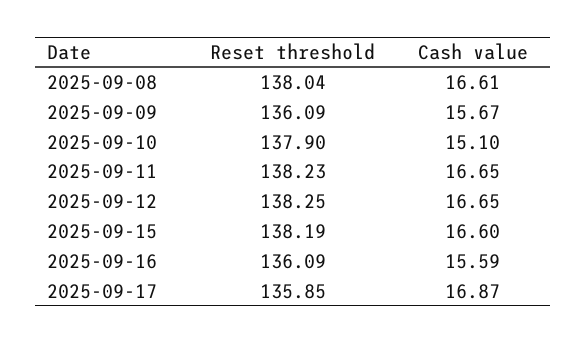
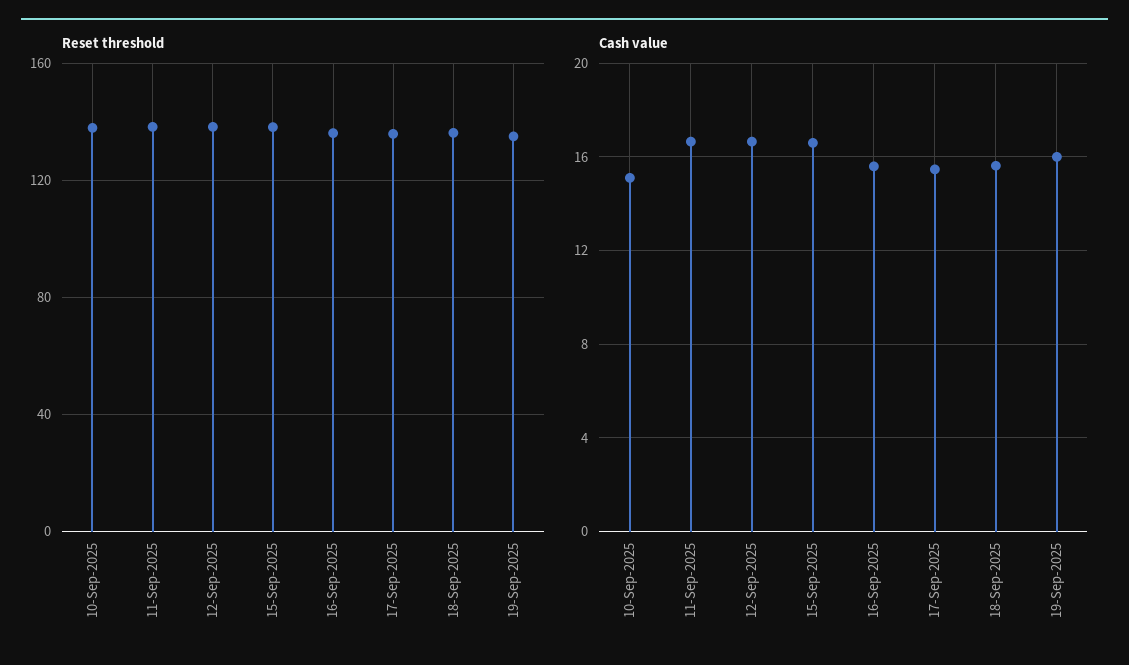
Reset threshold, 2025-09-08: 138.04 -> none
Cash value, 2025-09-08: 16.61 -> none
Reset threshold, 2025-09-09: 136.09 -> none
Cash value, 2025-09-09: 15.67 -> none
Cash value, 2025-09-17: 16.87 -> 15.5
Reset threshold, 18-Sep-2025: none -> 135
Reset threshold, 19-Sep-2025: none -> 135
Cash value, 18-Sep-2025: none -> 15.5
Cash value, 19-Sep-2025: none -> 16

